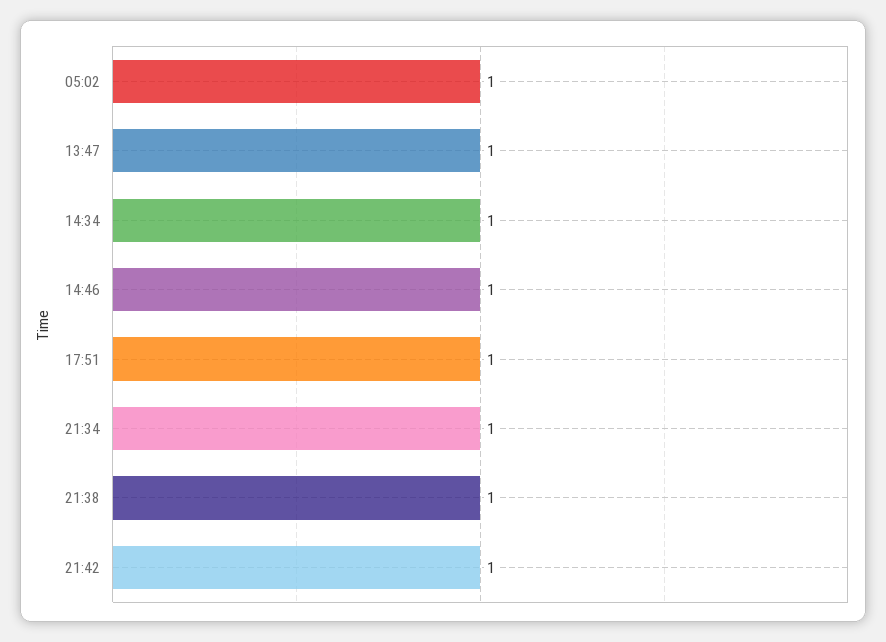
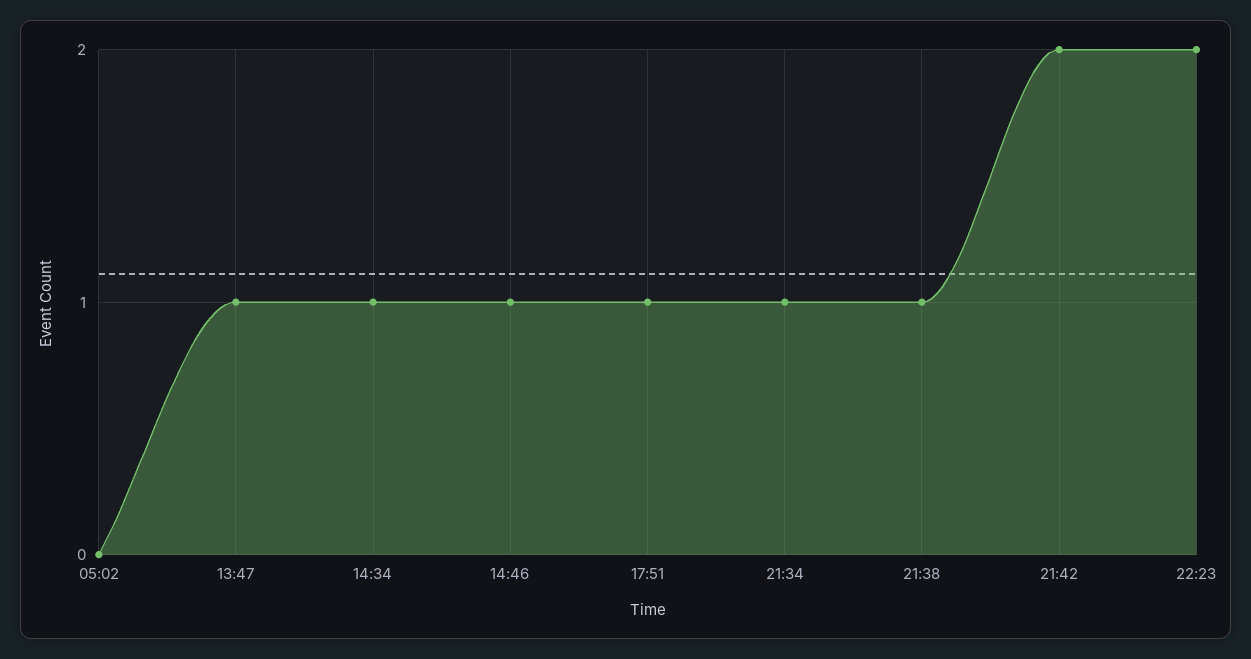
05:02: 1 -> 0
21:42: 1 -> 2
22:23: none -> 2

